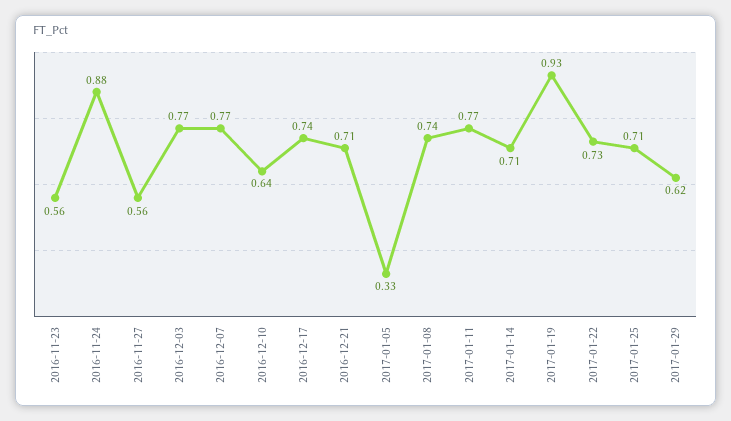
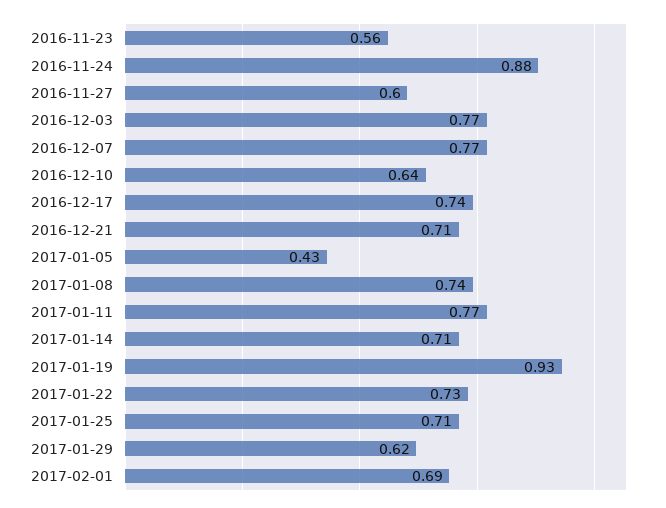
2016-11-27: 0.56 -> 0.6
2017-01-05: 0.33 -> 0.43
2017-02-01: none -> 0.69

